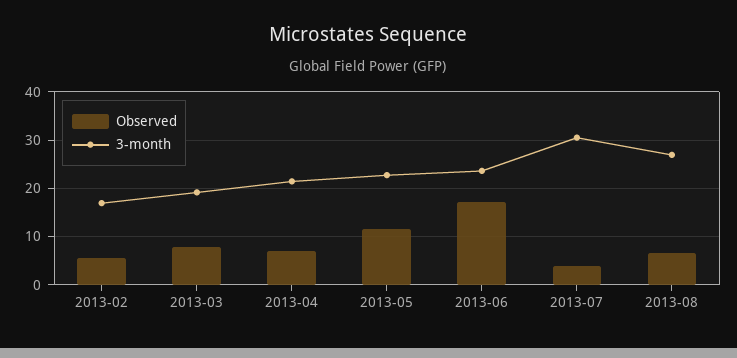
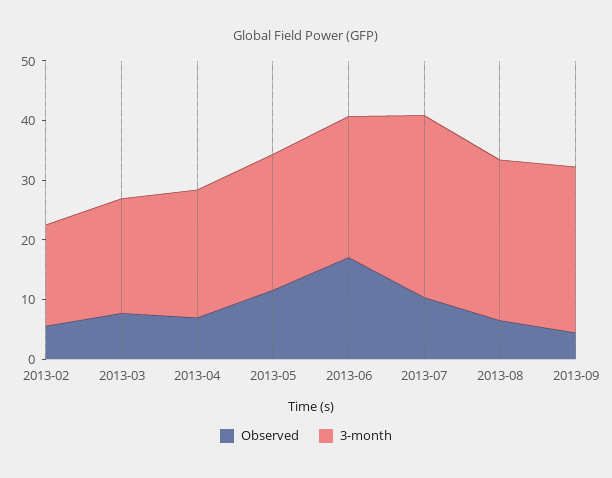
Observed, 2013-07: 4 -> 10
Observed, 2013-09: none -> 4
3-month, 2013-09: none -> 28

